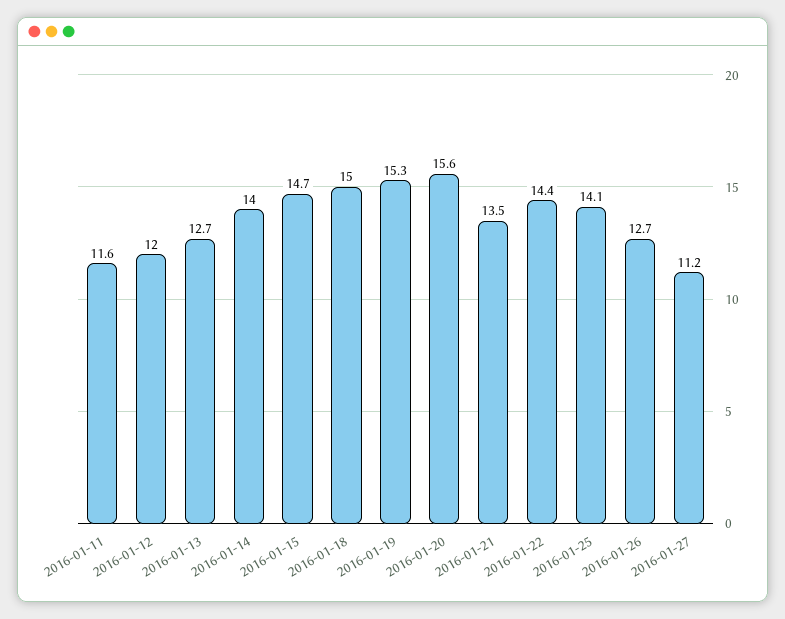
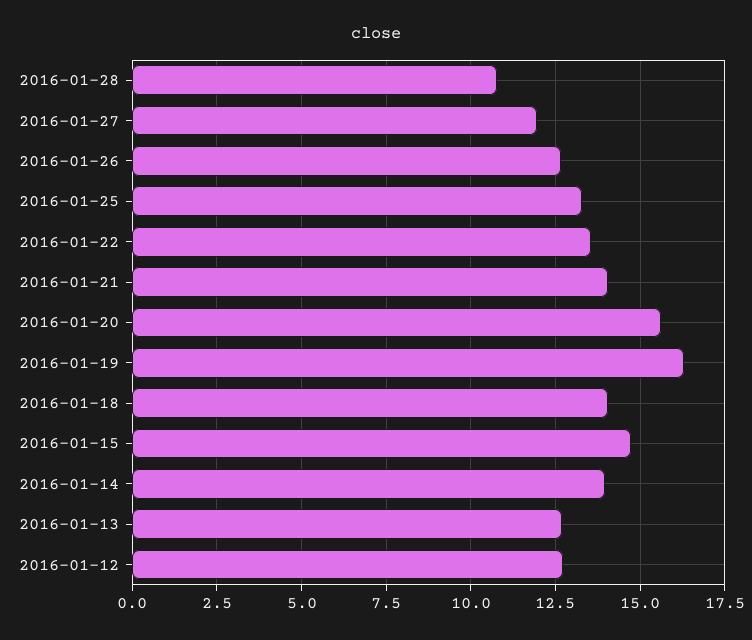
2016-01-11: 11.6 -> none
2016-01-12: 12 -> 12.75
2016-01-18: 15 -> 14
2016-01-19: 15.3 -> 16.25
2016-01-21: 13.5 -> 14
2016-01-22: 14.4 -> 13.5
2016-01-25: 14.1 -> 13.25
2016-01-27: 11.2 -> 12
2016-01-28: none -> 10.75

